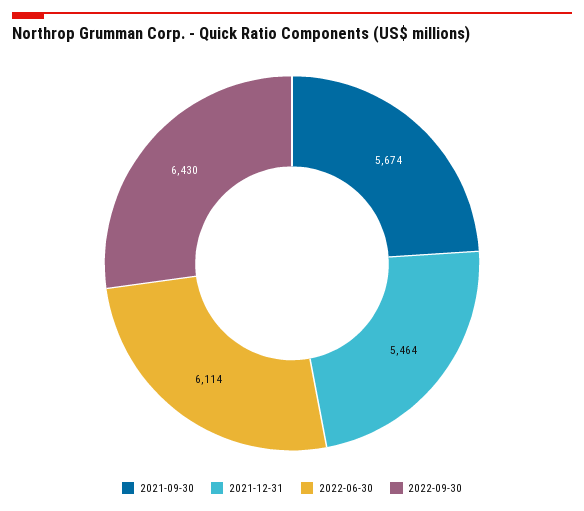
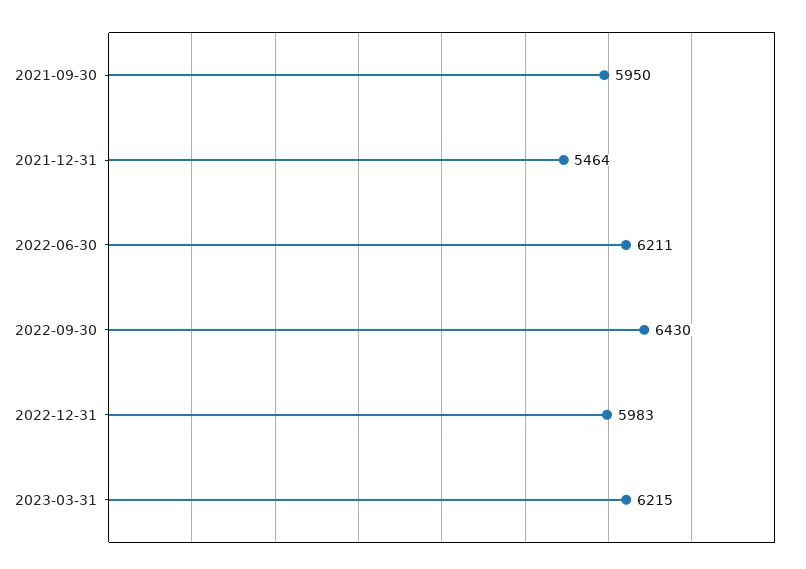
2021-09-30: 5674 -> 5950
2022-06-30: 6114 -> 6211
2022-12-31: none -> 5983
2023-03-31: none -> 6215

